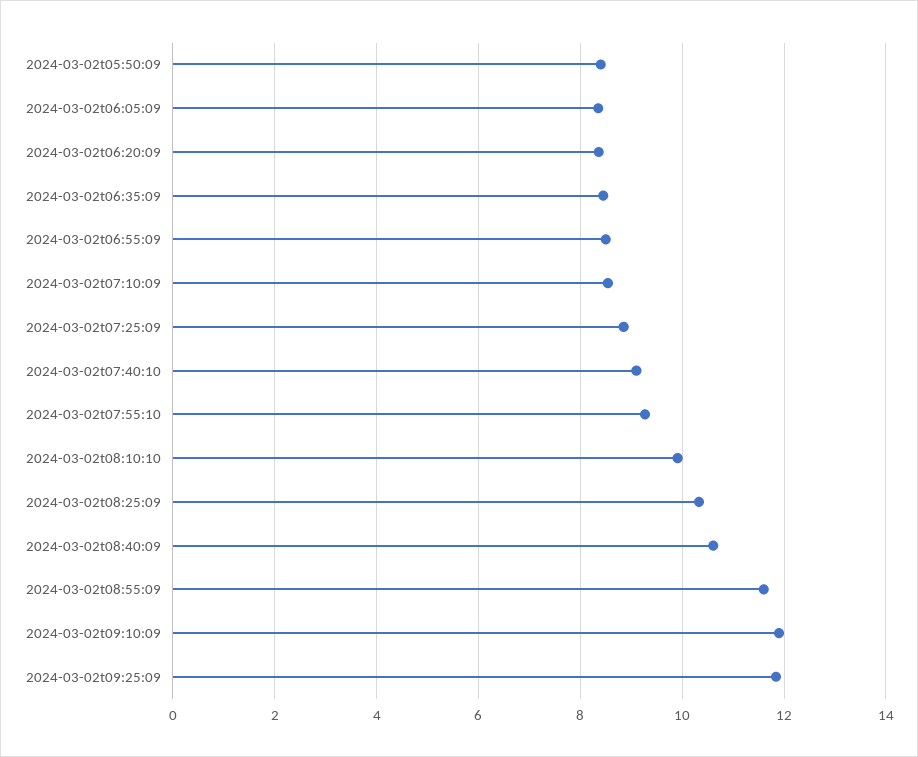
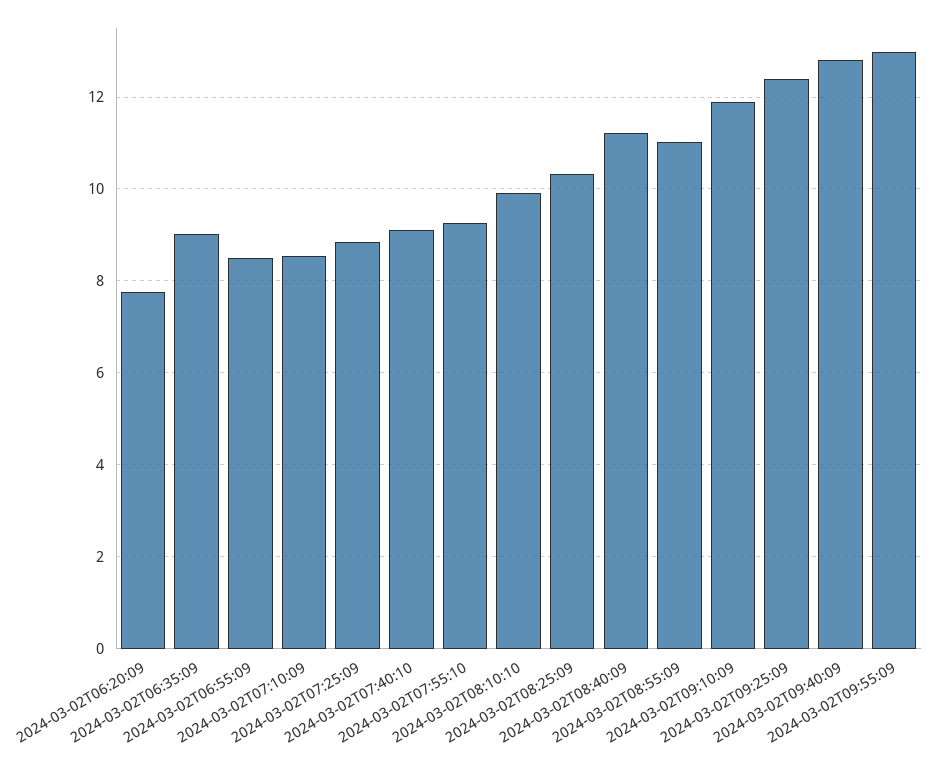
2024-03-02t05:50:09: 8.4 -> none
2024-03-02t06:05:09: 8.4 -> none
2024-03-02t06:20:09: 8.4 -> 7.8
2024-03-02t06:35:09: 8.4 -> 9
2024-03-02t08:40:09: 10.6 -> 11.2
2024-03-02t08:55:09: 11.6 -> 11
2024-03-02t09:25:09: 11.8 -> 12.4
2024-03-02T09:40:09: none -> 12.8
2024-03-02T09:55:09: none -> 13

